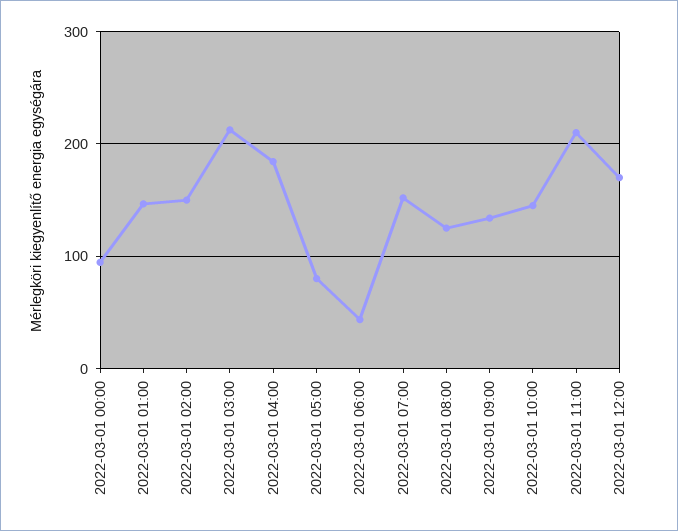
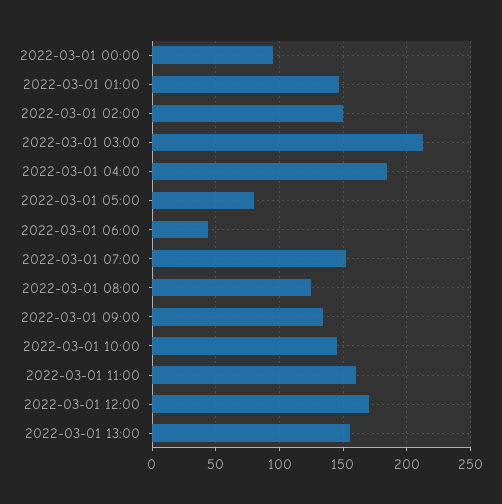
2022-03-01 11:00: 210 -> 160
2022-03-01 13:00: none -> 155

